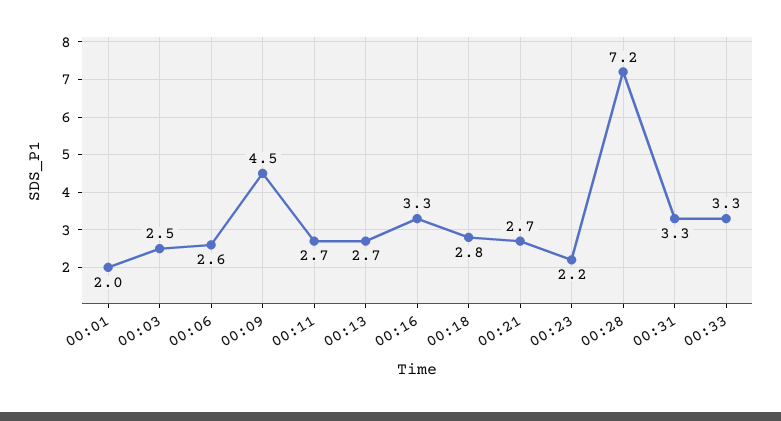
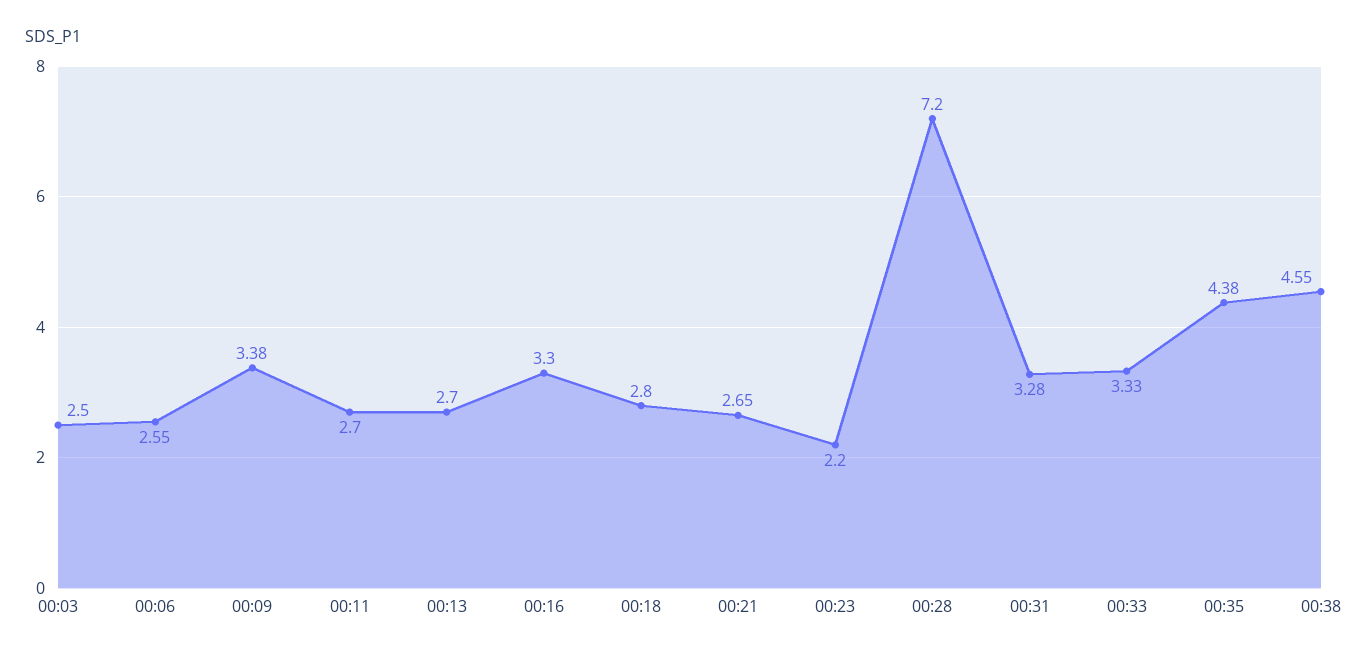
00:01: 2 -> none
00:09: 4.5 -> 3.38
00:35: none -> 4.38
00:38: none -> 4.55

